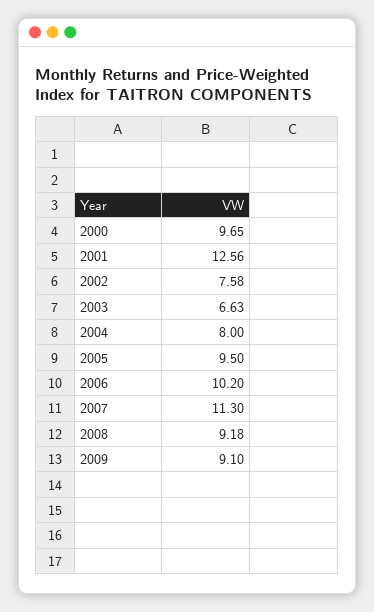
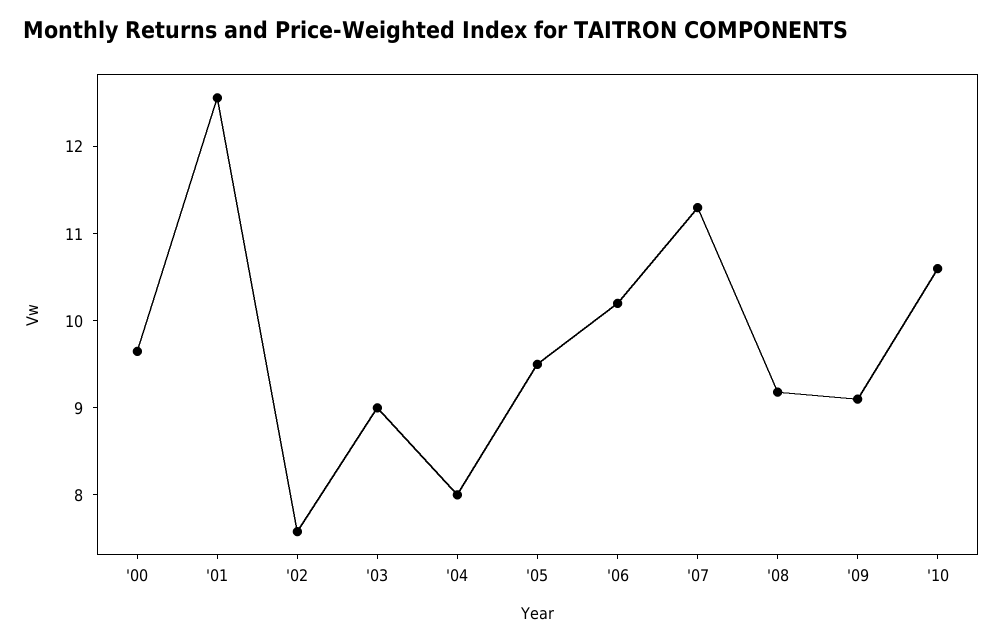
2003: 6.63 -> 9
'10: none -> 10.6

